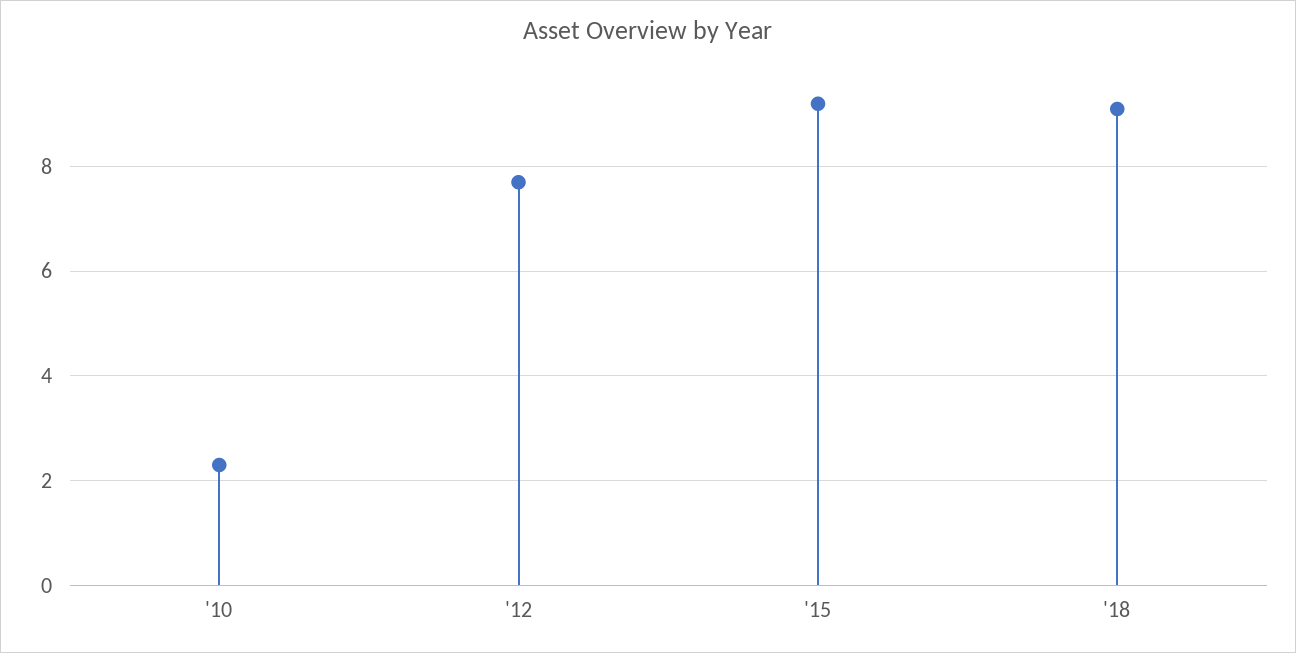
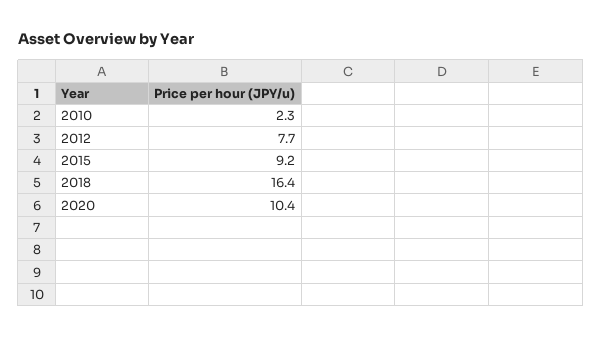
'18: 9 -> 16.4
2020: none -> 10.4

